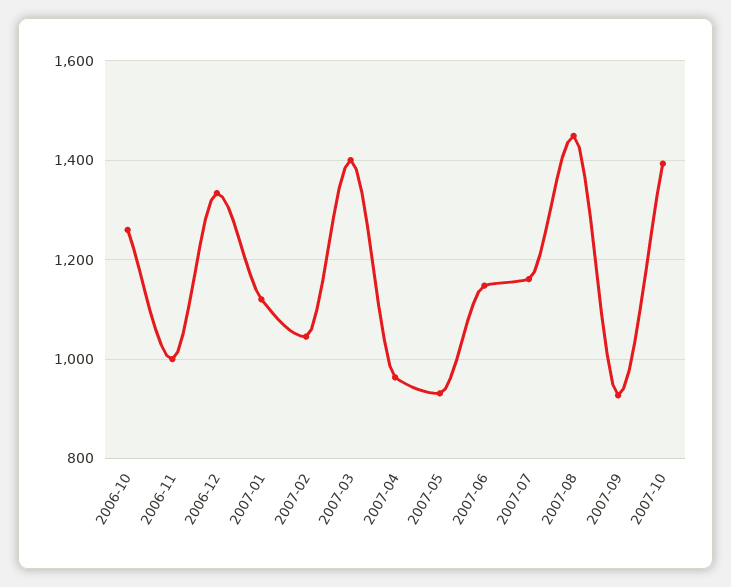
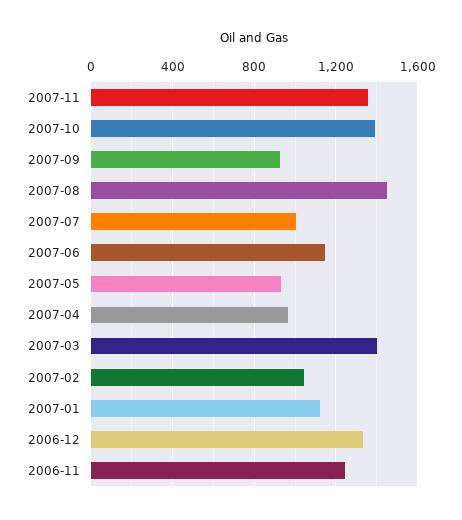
2006-10: 1260 -> none
2006-11: 1000 -> 1250
2007-07: 1160 -> 1000
2007-11: none -> 1350

